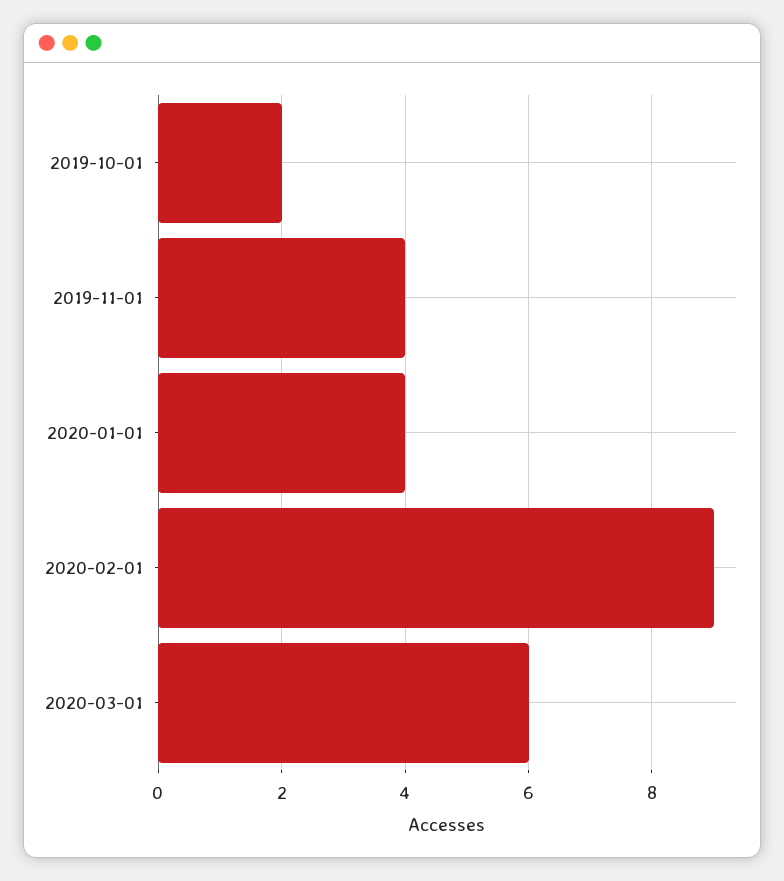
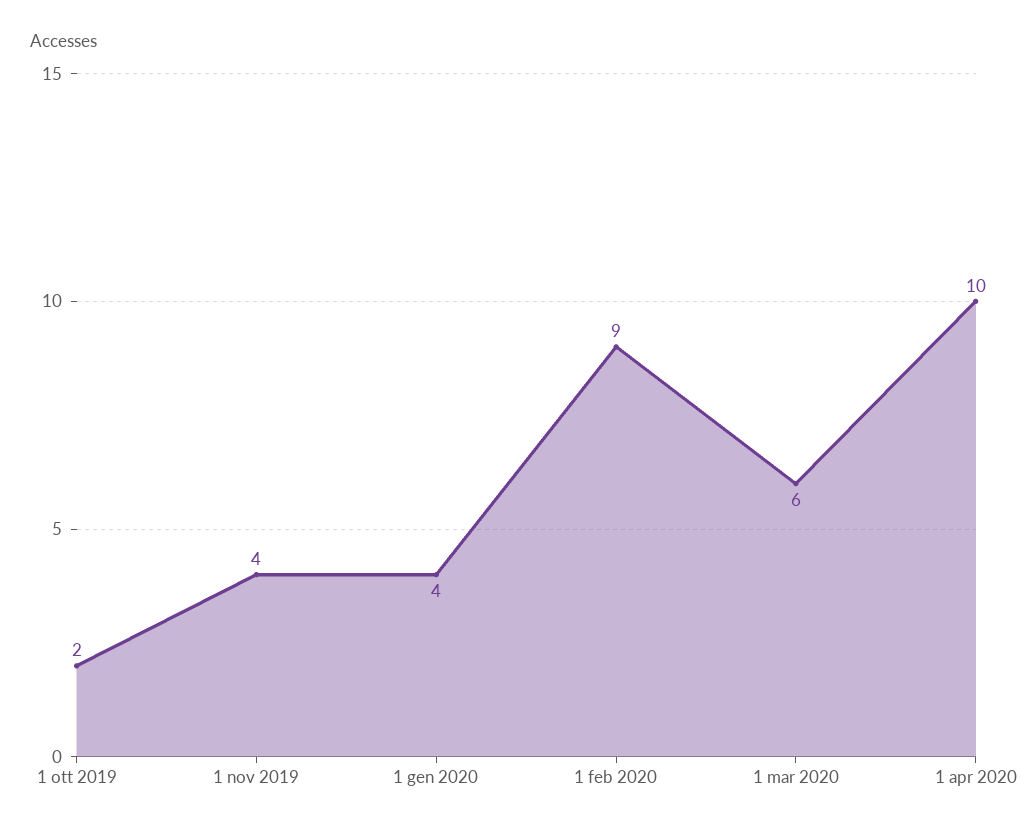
1 apr 2020: none -> 10

